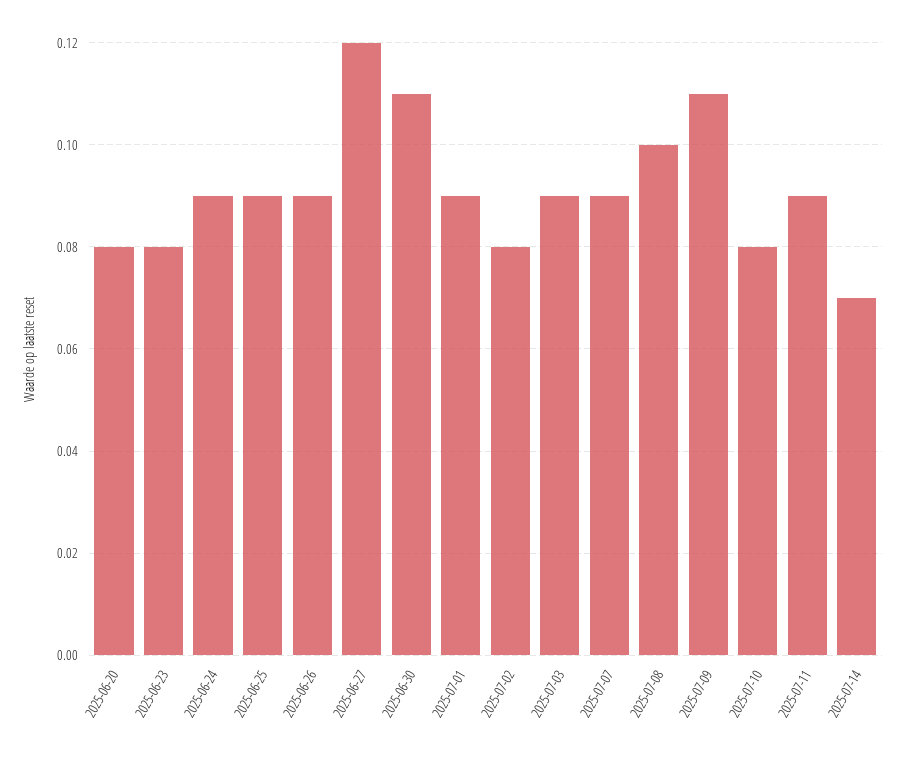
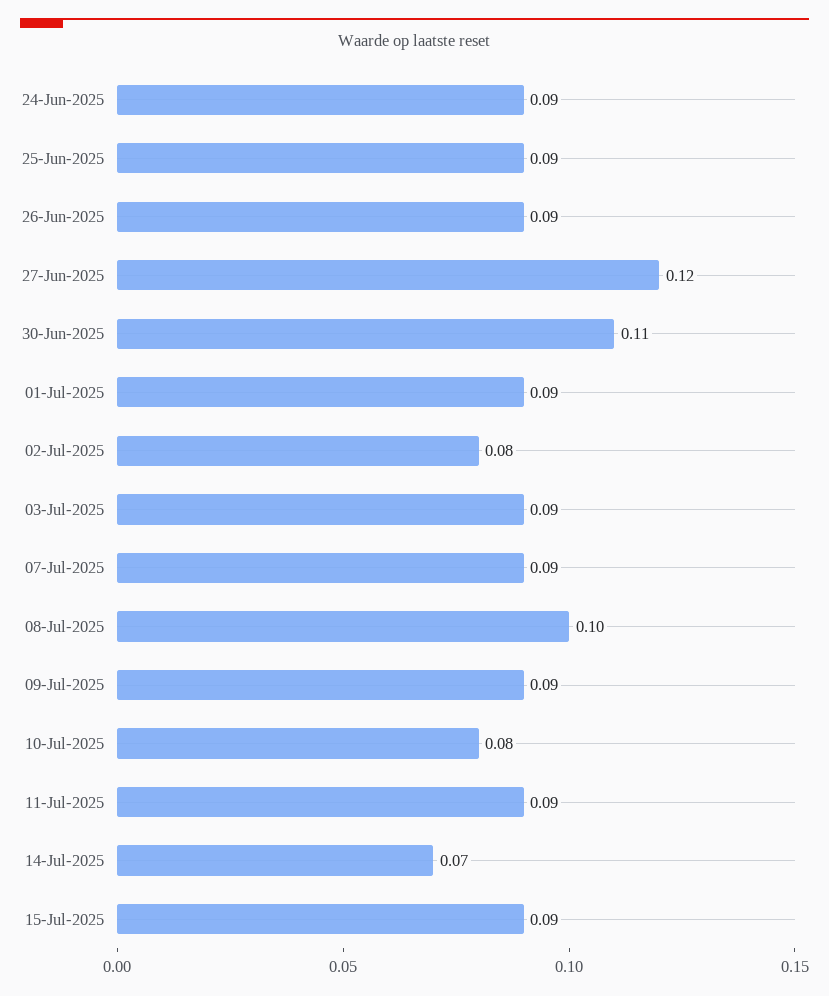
2025-06-20: 0.08 -> none
2025-06-23: 0.08 -> none
2025-07-09: 0.11 -> 0.09
15-Jul-2025: none -> 0.09

